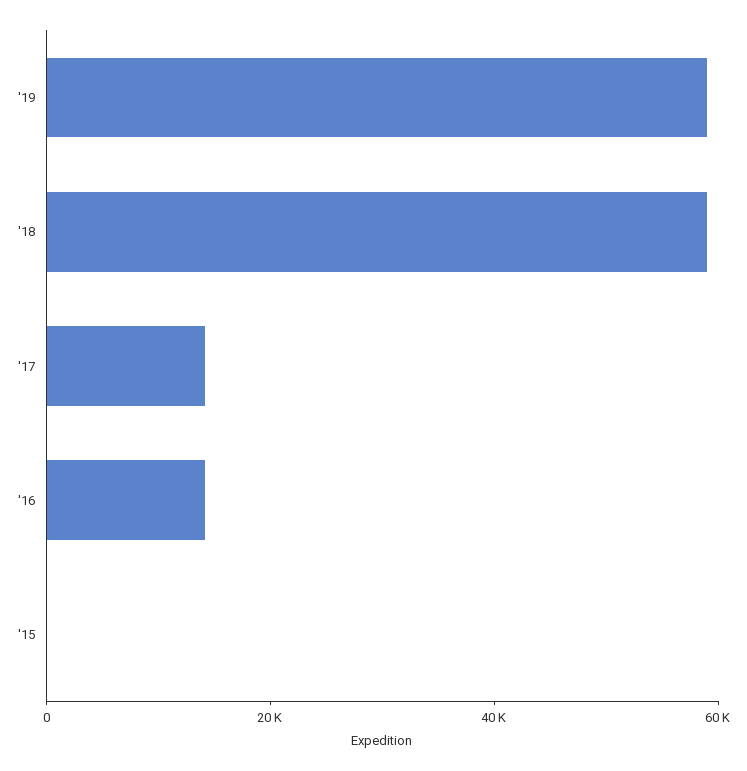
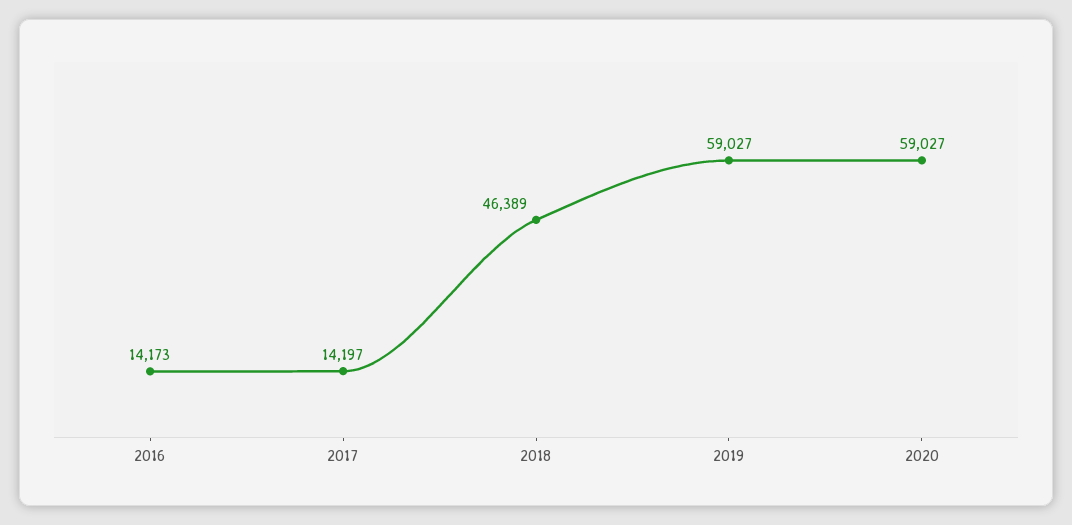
'18: 60000 -> 46389
'15: 0 -> none
2020: none -> 59027

